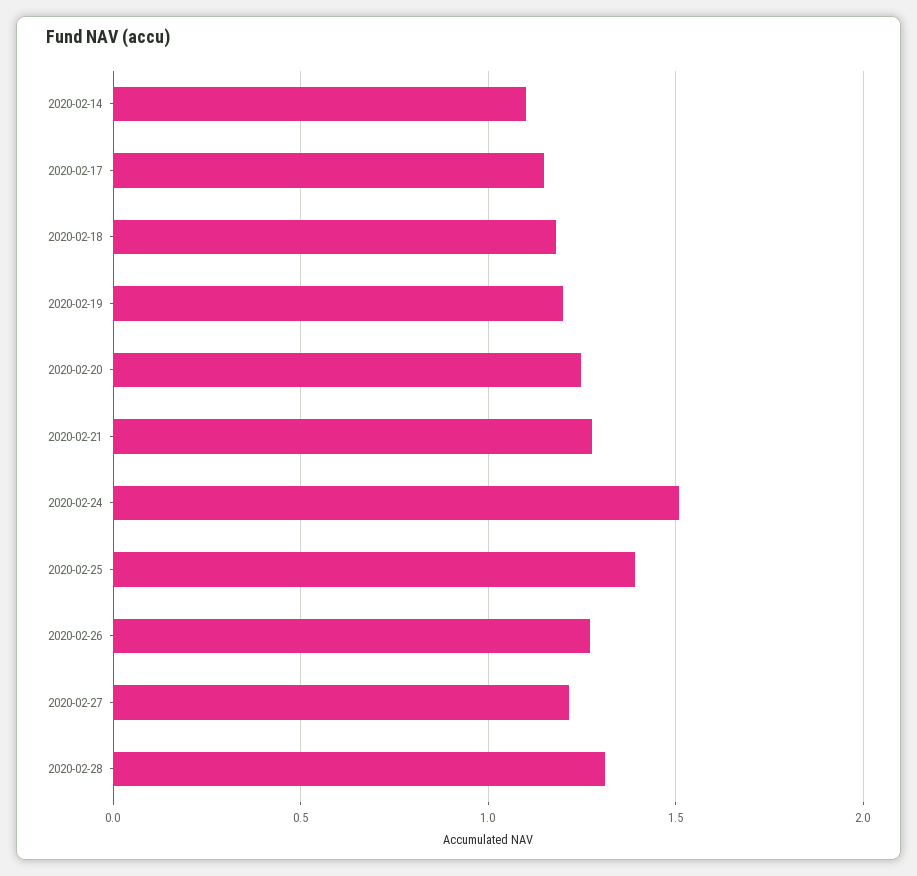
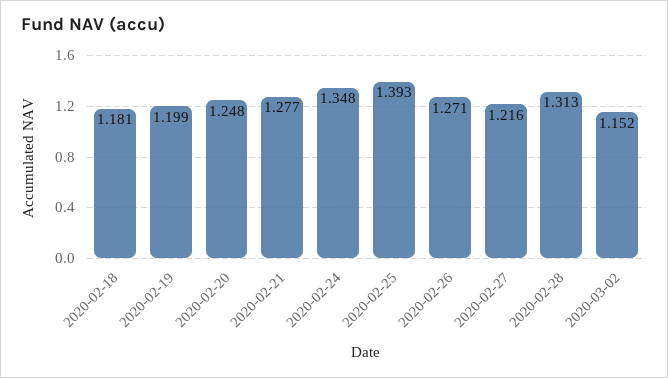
2020-02-14: 1.1 -> none
2020-02-17: 1.15 -> none
2020-02-24: 1.5 -> 1.348
2020-03-02: none -> 1.152

